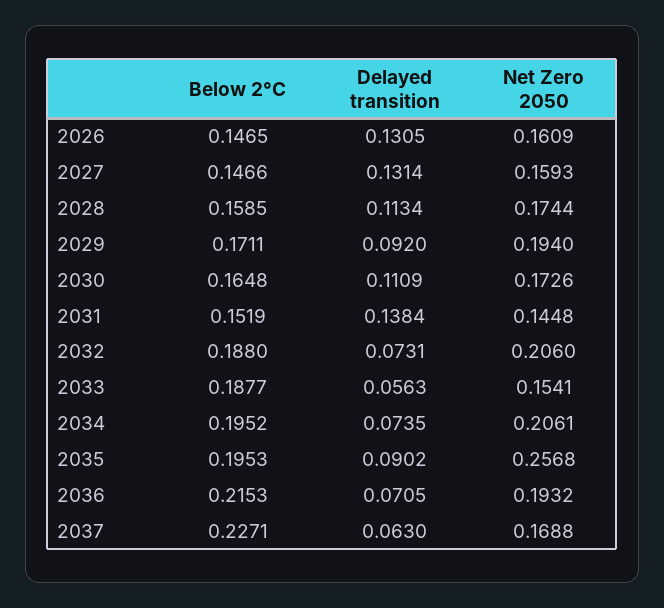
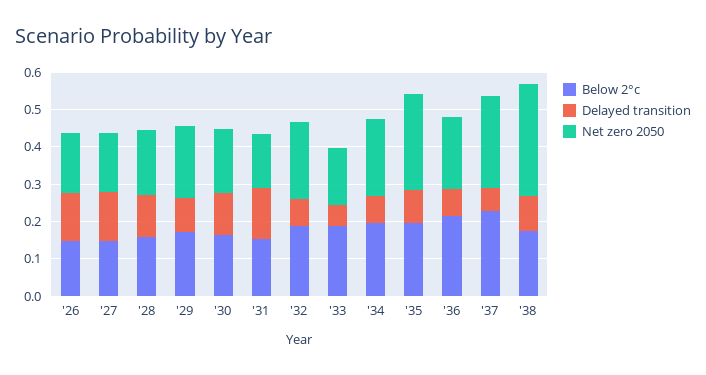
Net Zero 2050, 2037: 0.1688 -> 0.25
Below 2°C, '38: none -> 0.175
Delayed transition, '38: none -> 0.1
Net Zero 2050, '38: none -> 0.3

